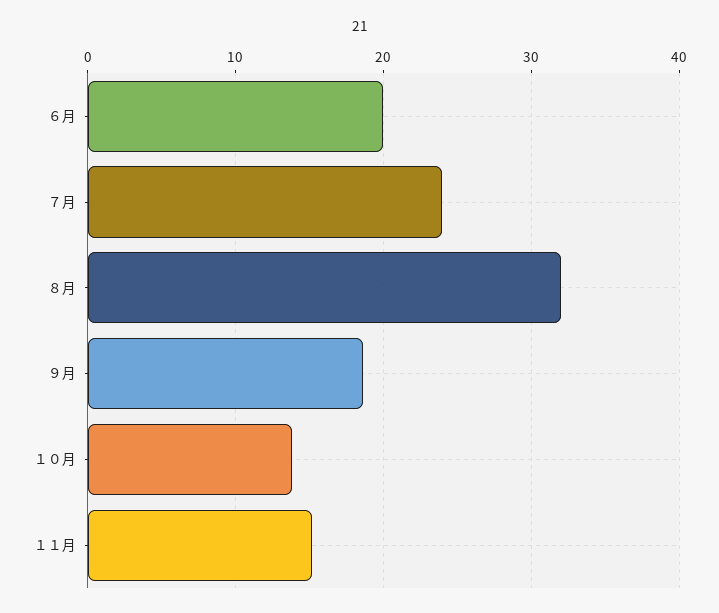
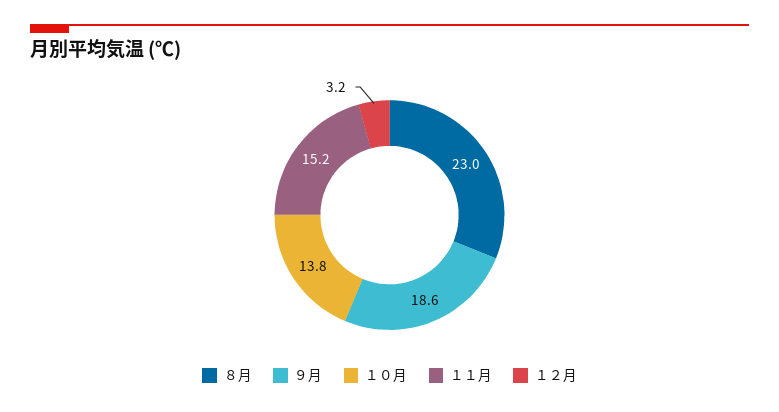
６月: 20 -> none
７月: 24 -> none
８月: 32 -> 23
１２月: none -> 3.2

